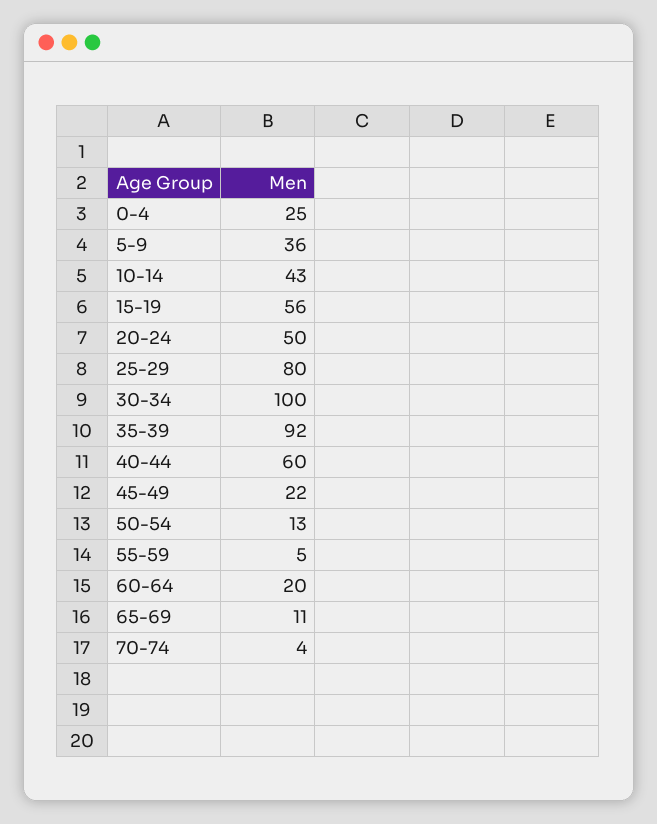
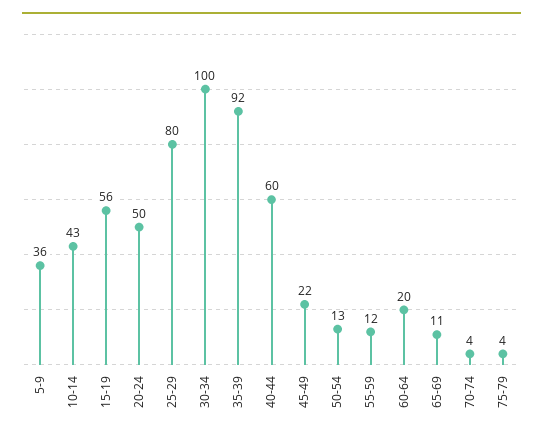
0-4: 25 -> none
55-59: 5 -> 12
75-79: none -> 4

